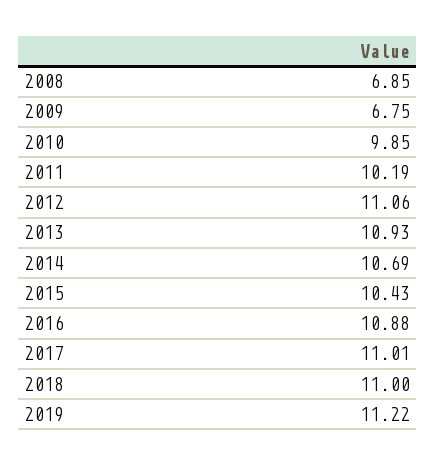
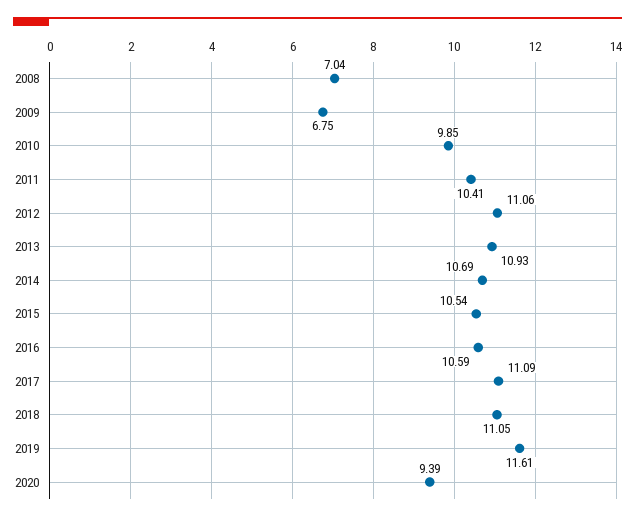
2008: 6.85 -> 7.04
2011: 10.19 -> 10.41
2015: 10.43 -> 10.54
2016: 10.88 -> 10.59
2017: 11.01 -> 11.09
2018: 11 -> 11.05
2019: 11.22 -> 11.61
2020: none -> 9.39

